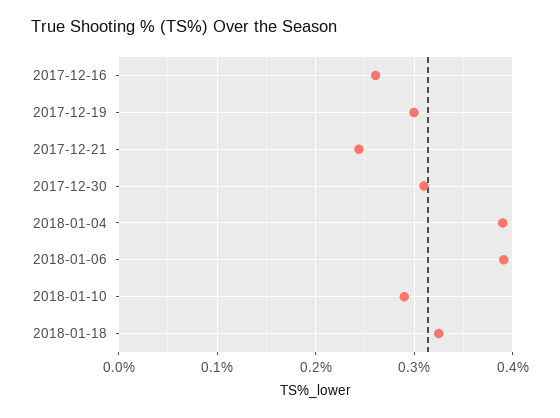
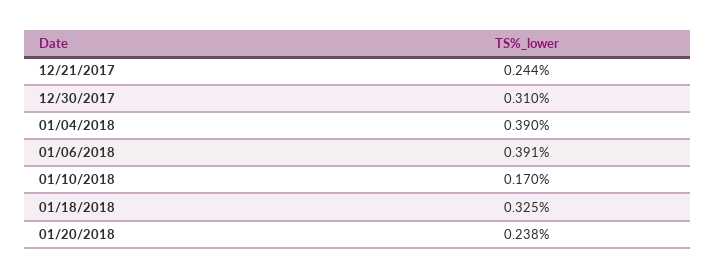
2017-12-16: 0.26 -> none
2017-12-19: 0.3 -> none
2018-01-10: 0.29 -> 0.17
01/20/2018: none -> 0.238

